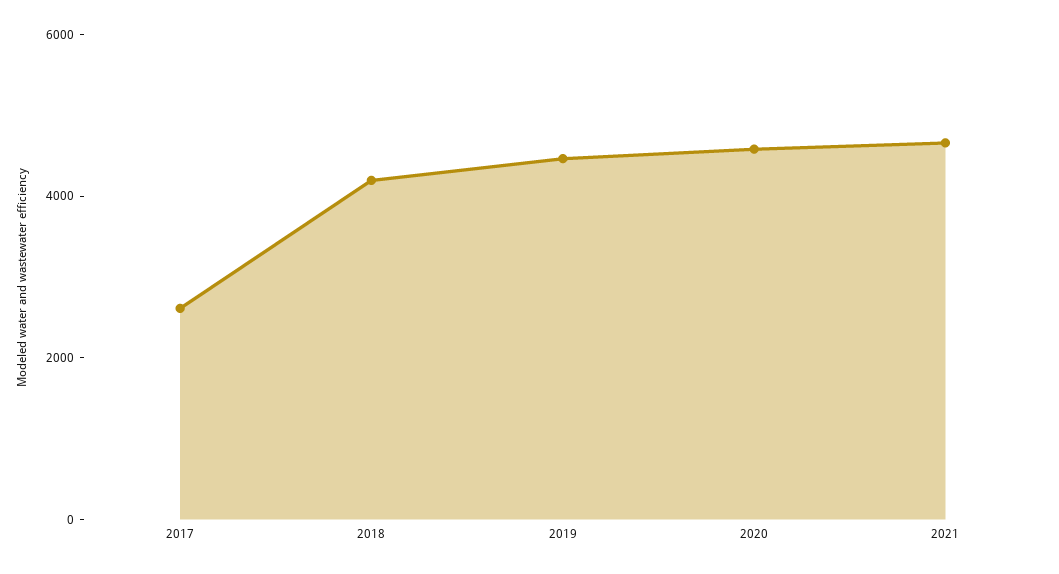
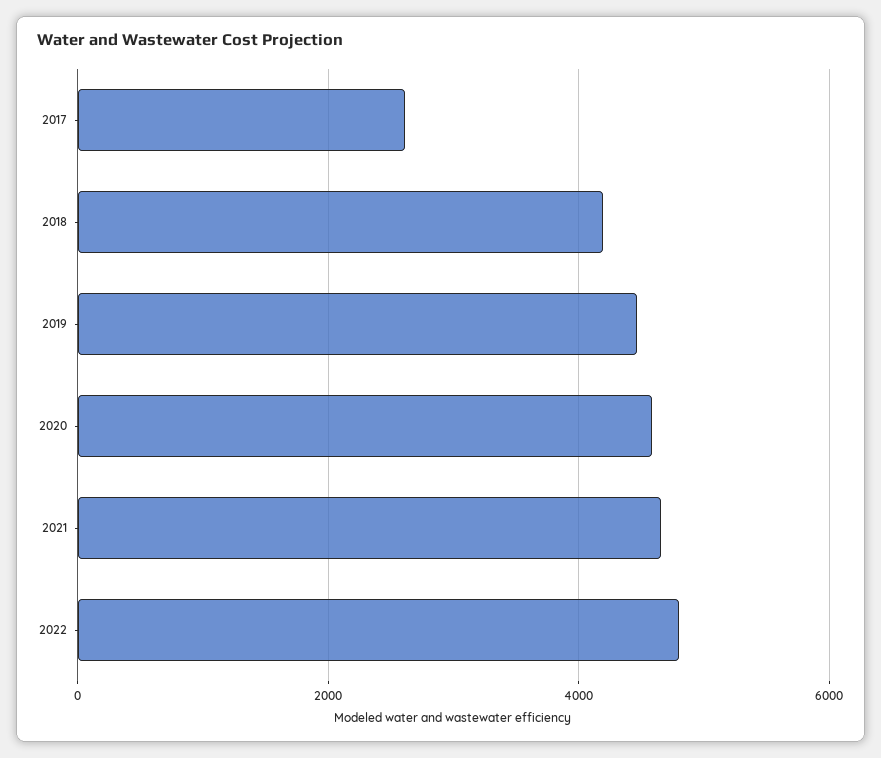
2022: none -> 4800

